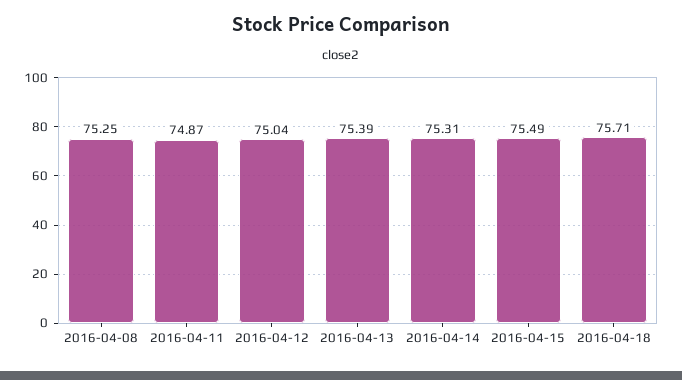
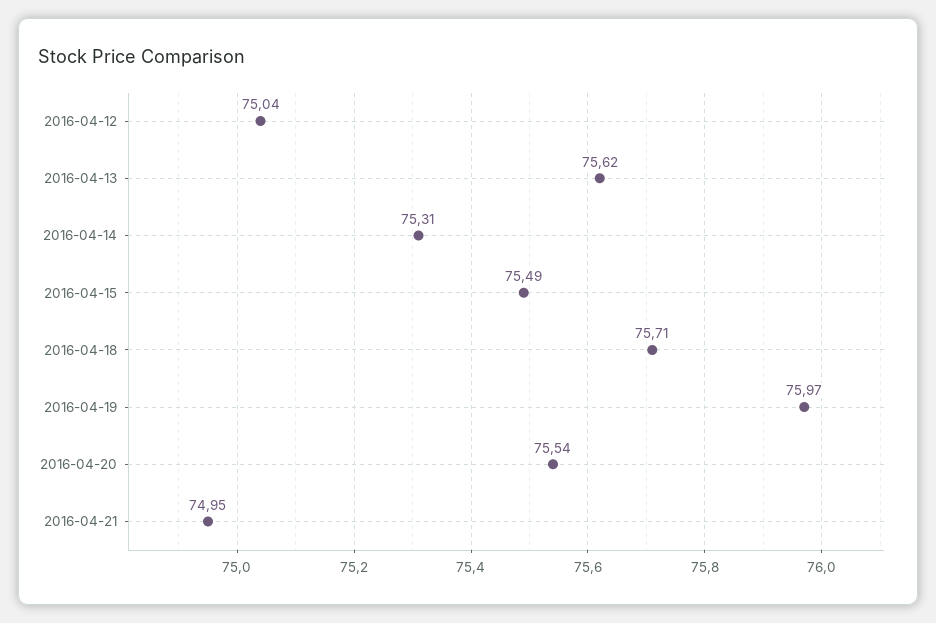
2016-04-08: 75.25 -> none
2016-04-11: 74.87 -> none
2016-04-13: 75.39 -> 75.62
2016-04-19: none -> 75.97
2016-04-20: none -> 75.54
2016-04-21: none -> 74.95

